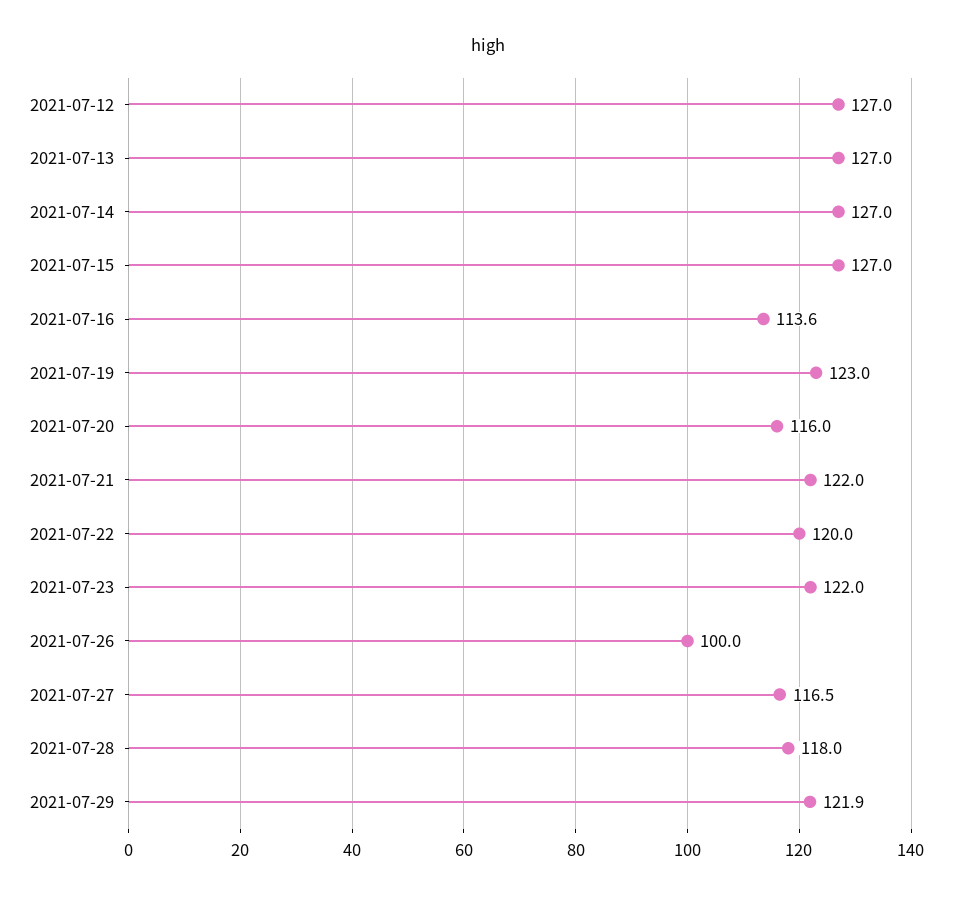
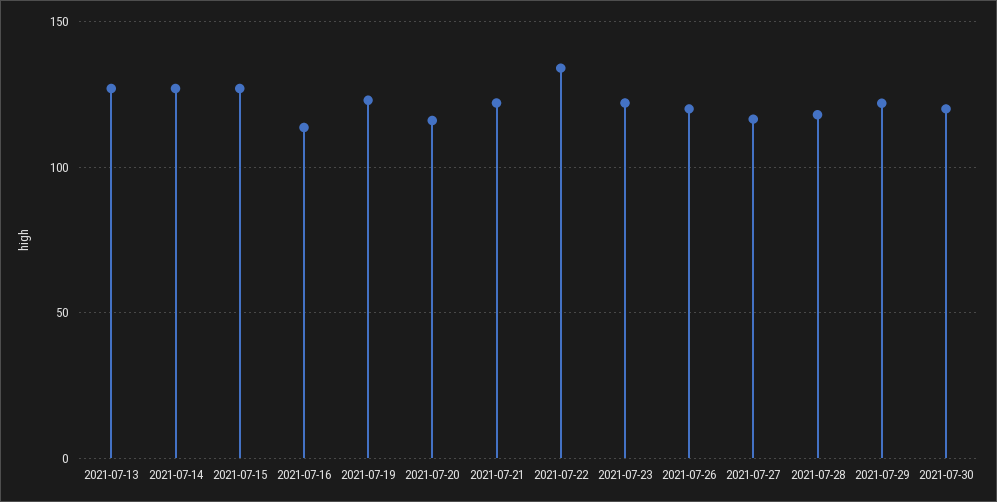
2021-07-12: 127 -> none
2021-07-22: 120 -> 135
2021-07-26: 100 -> 120
2021-07-30: none -> 120

